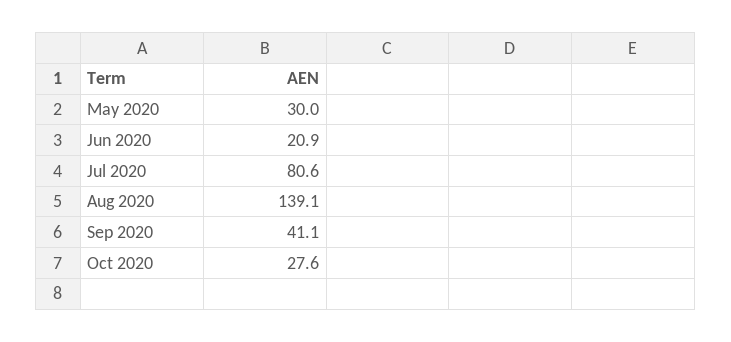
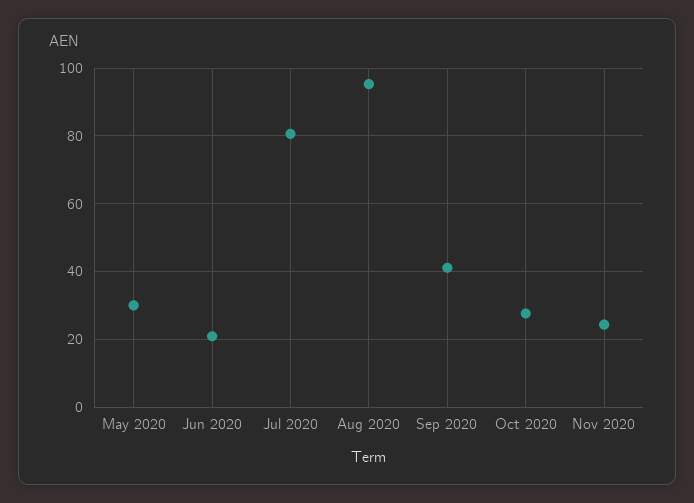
Aug 2020: 139.1 -> 96
Nov 2020: none -> 24

